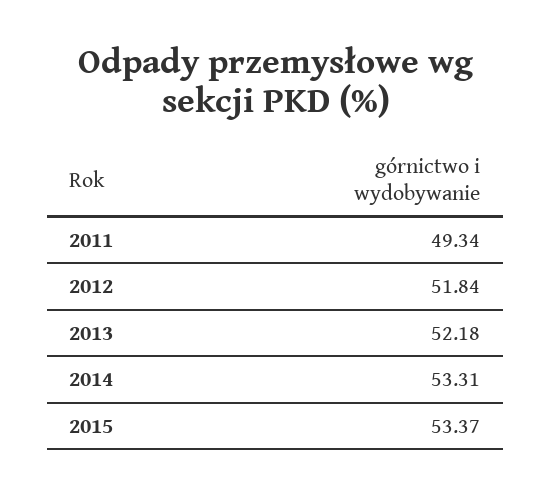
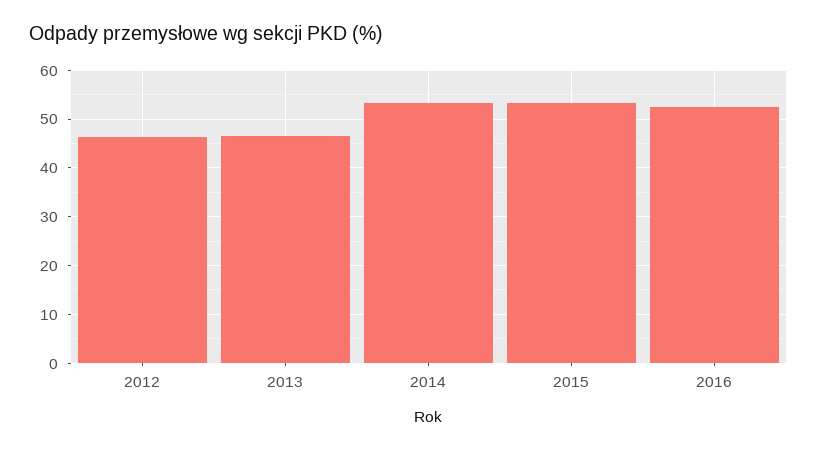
2011: 49.34 -> none
2012: 51.84 -> 46
2013: 52.18 -> 46
2016: none -> 52

